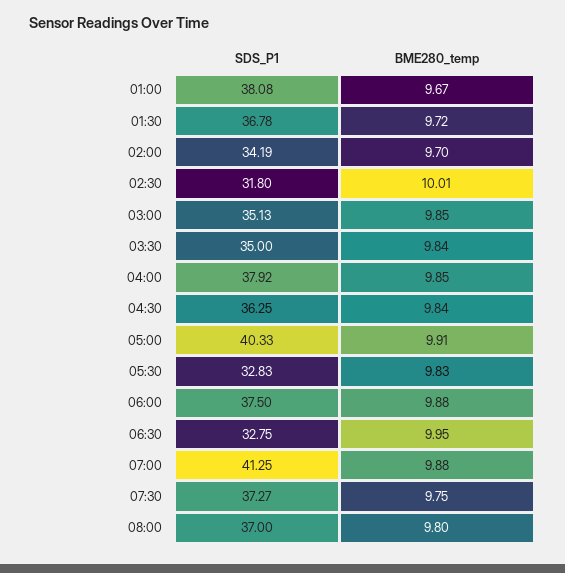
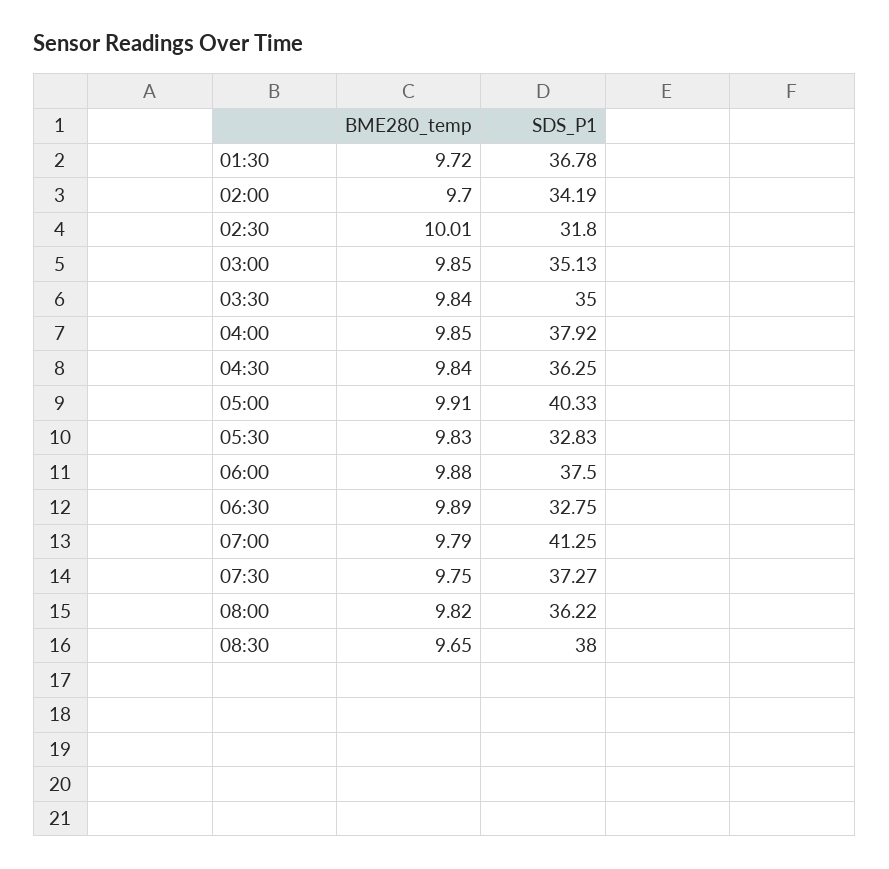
SDS_P1, 01:00: 38.08 -> none
BME280_temp, 01:00: 9.67 -> none
BME280_temp, 06:30: 9.95 -> 9.89
BME280_temp, 07:00: 9.88 -> 9.79
SDS_P1, 08:00: 37 -> 36.22
BME280_temp, 08:00: 9.8 -> 9.82
BME280_temp, 08:30: none -> 9.65
SDS_P1, 08:30: none -> 38

